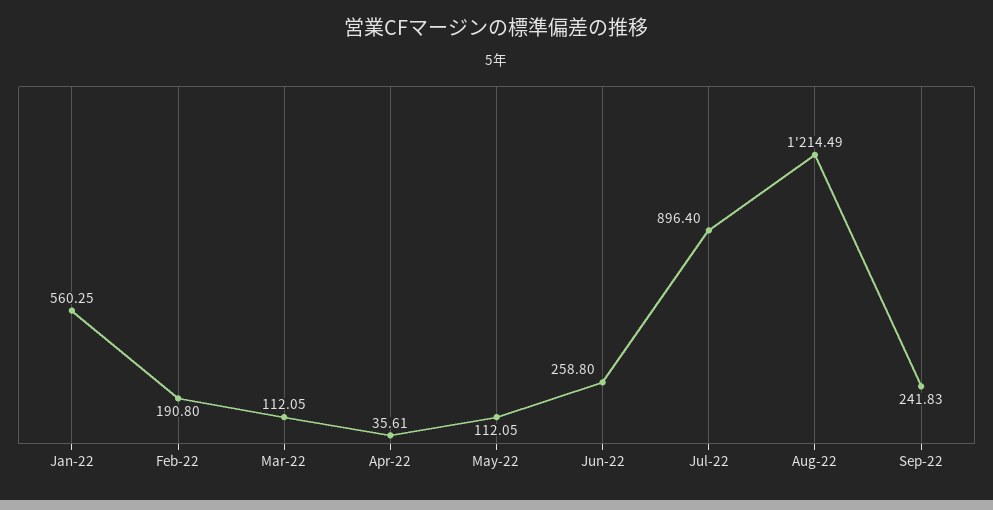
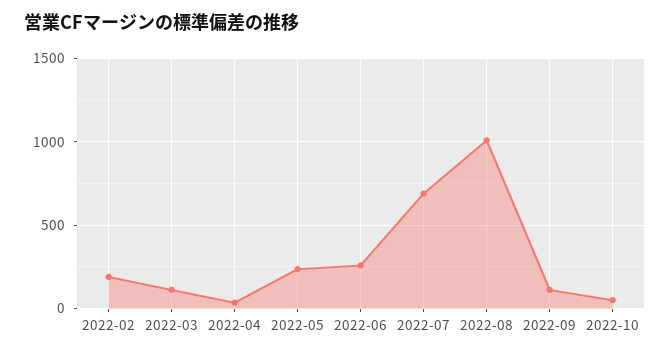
Jan-22: 560.25 -> none
May-22: 112.05 -> 250
Jul-22: 896.4 -> 700
Aug-22: 1214.49 -> 1000
Sep-22: 241.83 -> 100
2022-10: none -> 50

